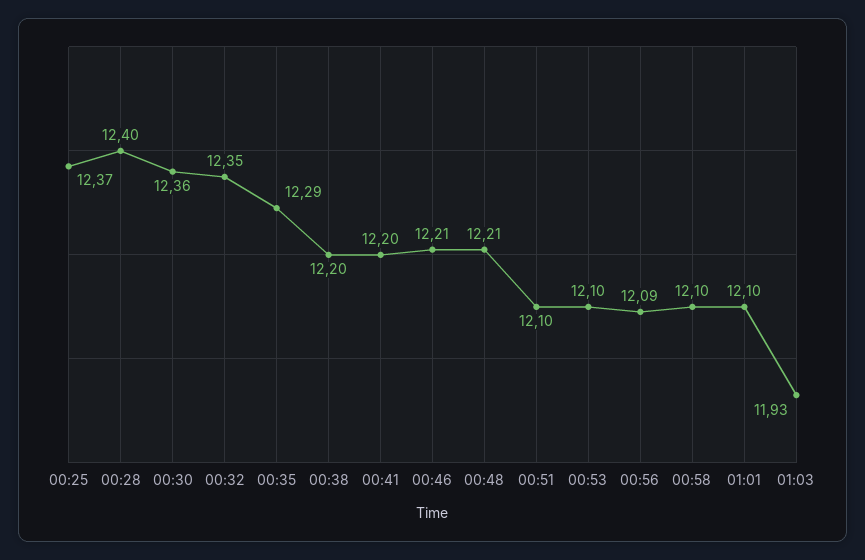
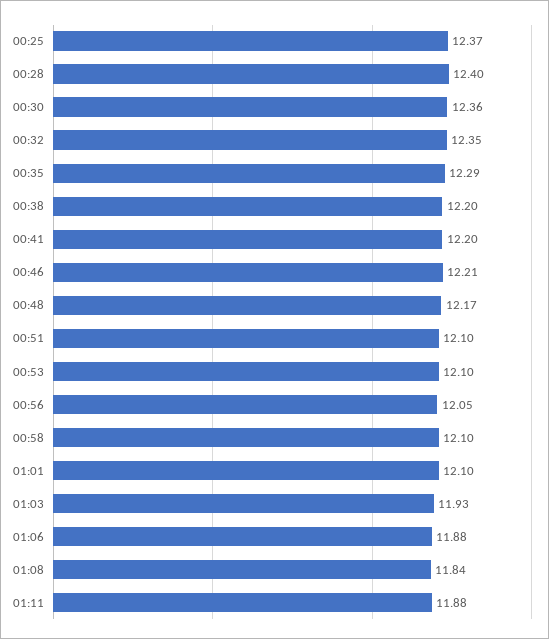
00:48: 12.21 -> 12.17
00:56: 12.09 -> 12.05
01:06: none -> 11.88
01:08: none -> 11.84
01:11: none -> 11.88

